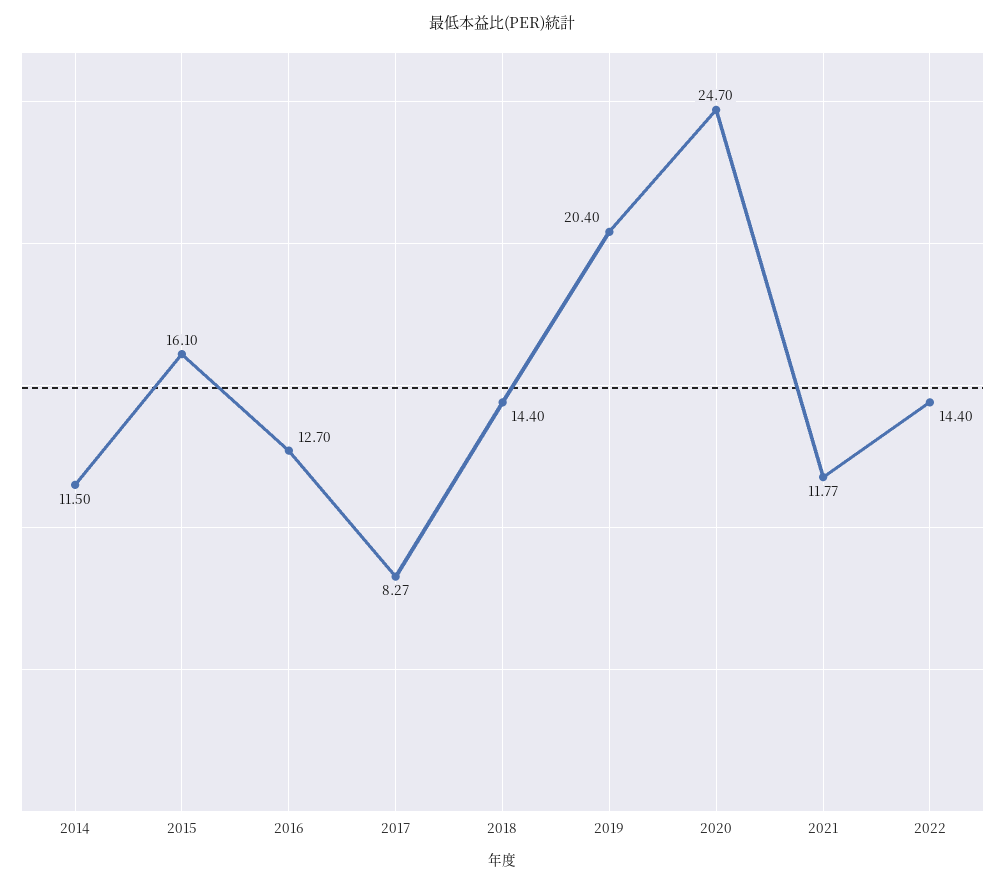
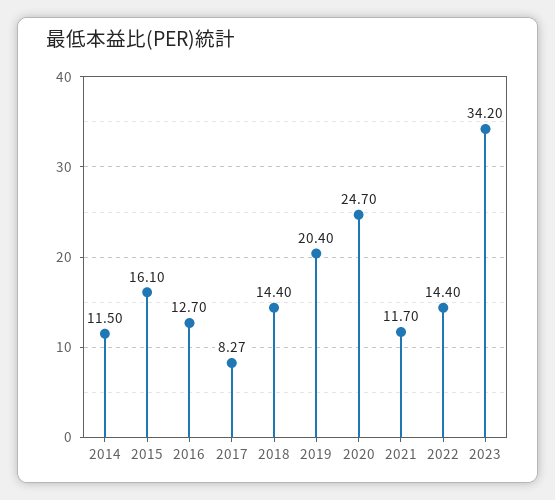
2021: 11.77 -> 11.7
2023: none -> 34.2

